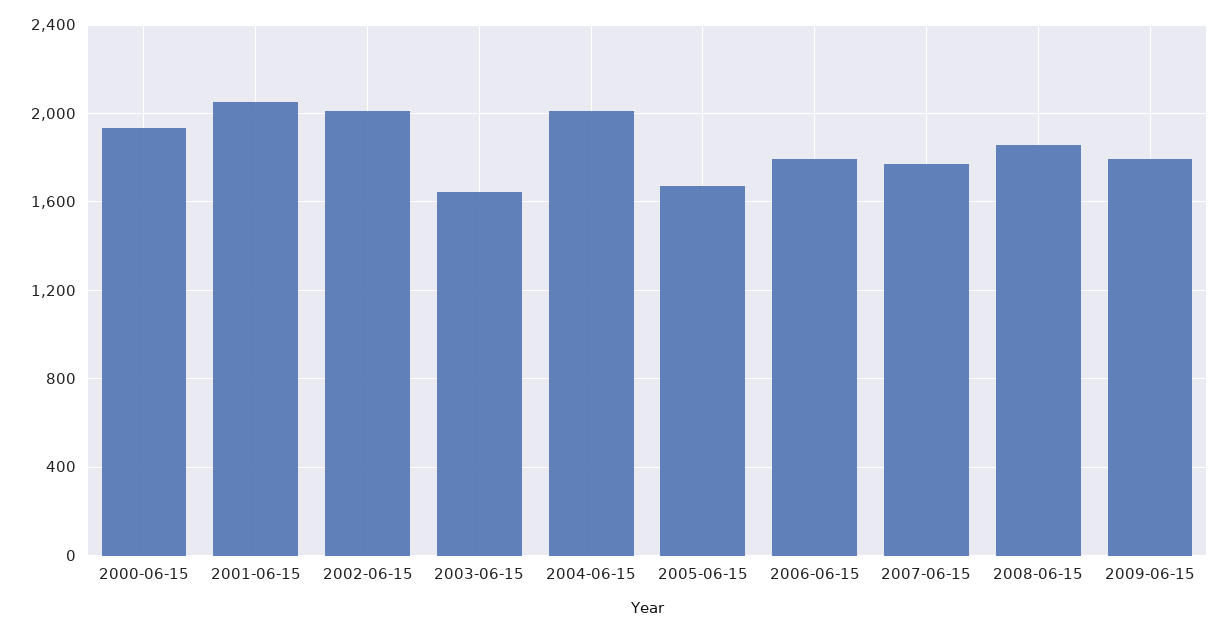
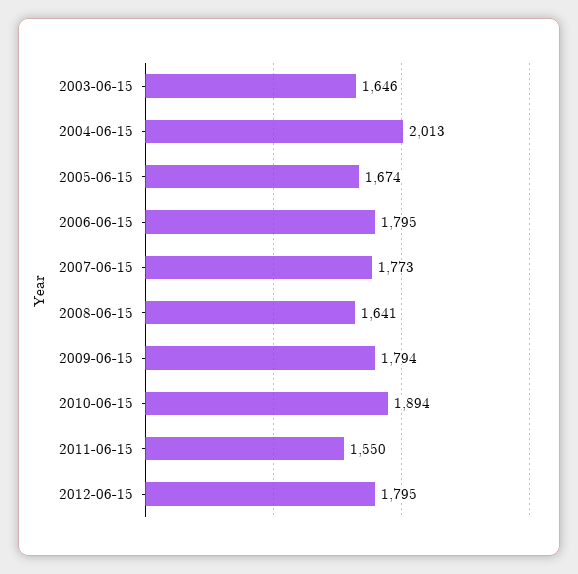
2000-06-15: 1950 -> none
2001-06-15: 2050 -> none
2002-06-15: 2000 -> none
2008-06-15: 1850 -> 1641
2010-06-15: none -> 1894
2011-06-15: none -> 1550
2012-06-15: none -> 1795

